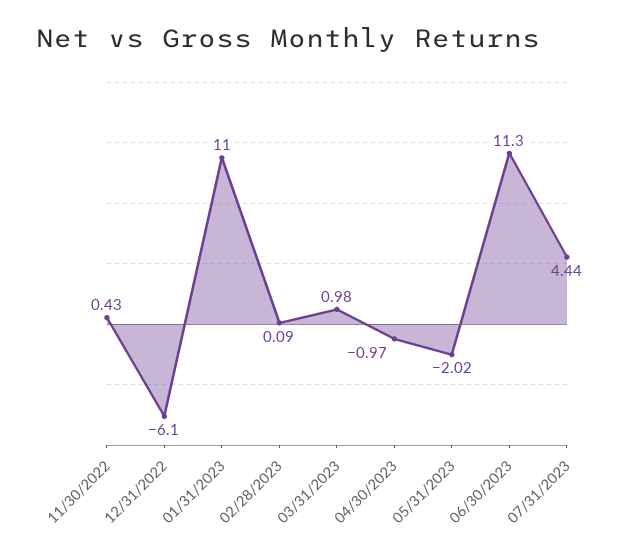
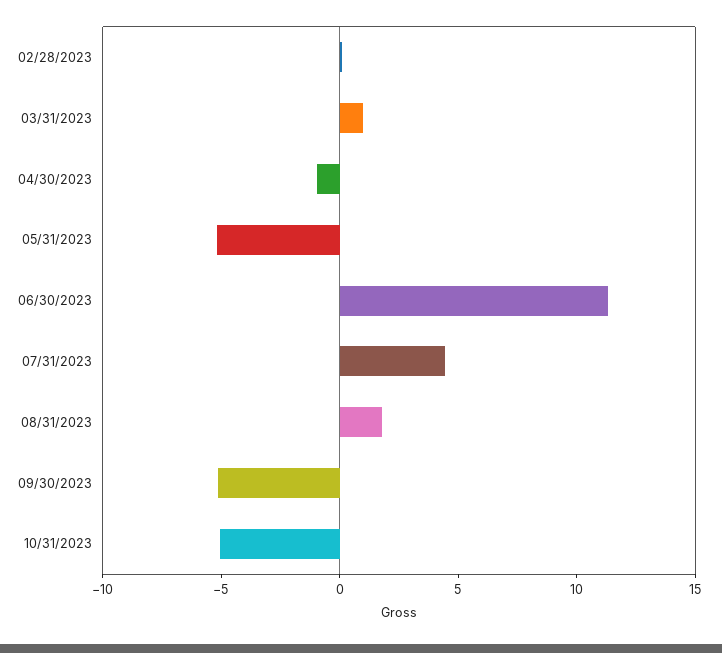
11/30/2022: 0.43 -> none
12/31/2022: -6.1 -> none
01/31/2023: 11 -> none
05/31/2023: -2.02 -> -5
08/31/2023: none -> 2
09/30/2023: none -> -5
10/31/2023: none -> -5

